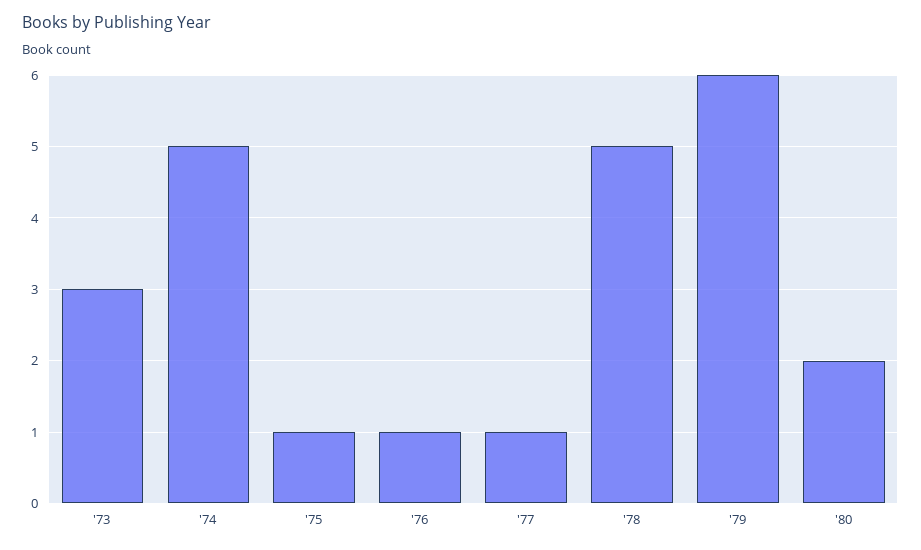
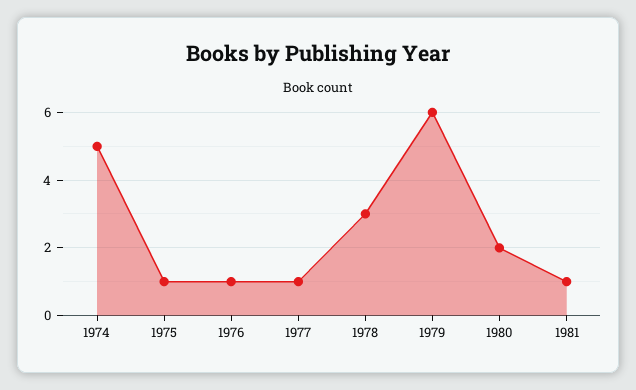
'73: 3 -> none
'78: 5 -> 3
1981: none -> 1

